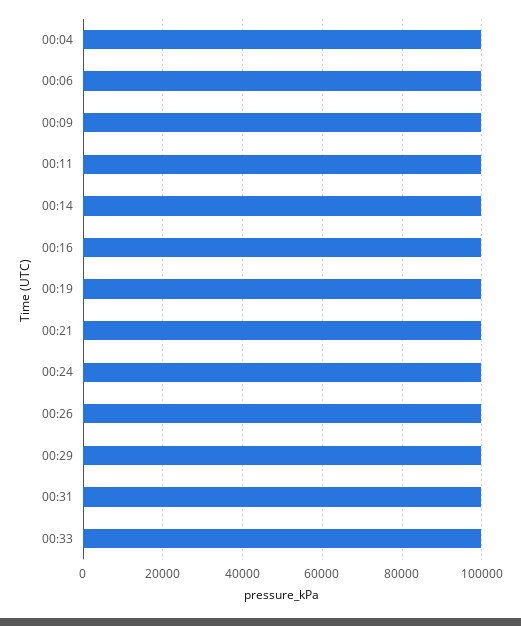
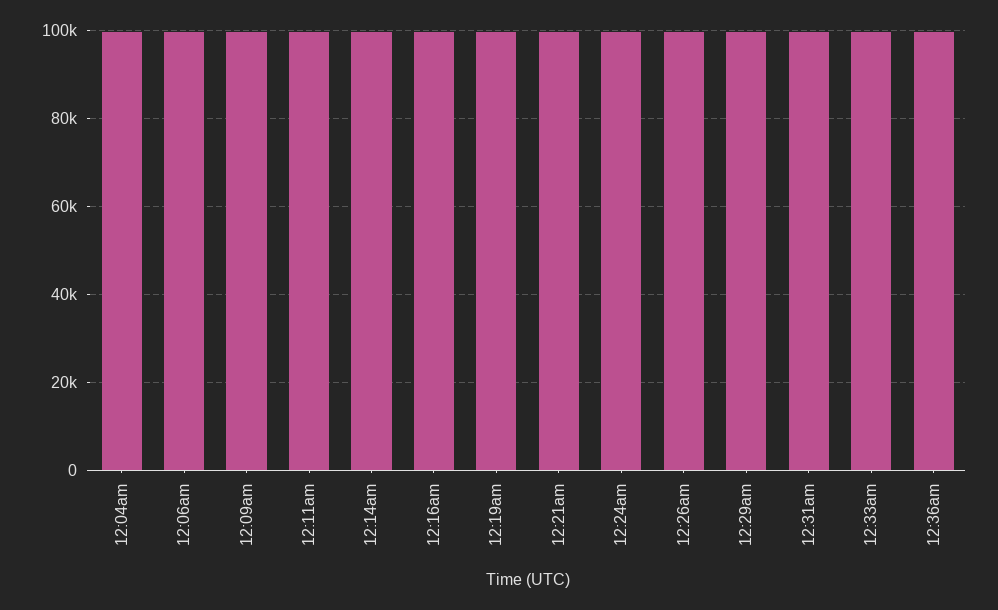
12:36am: none -> 100000

